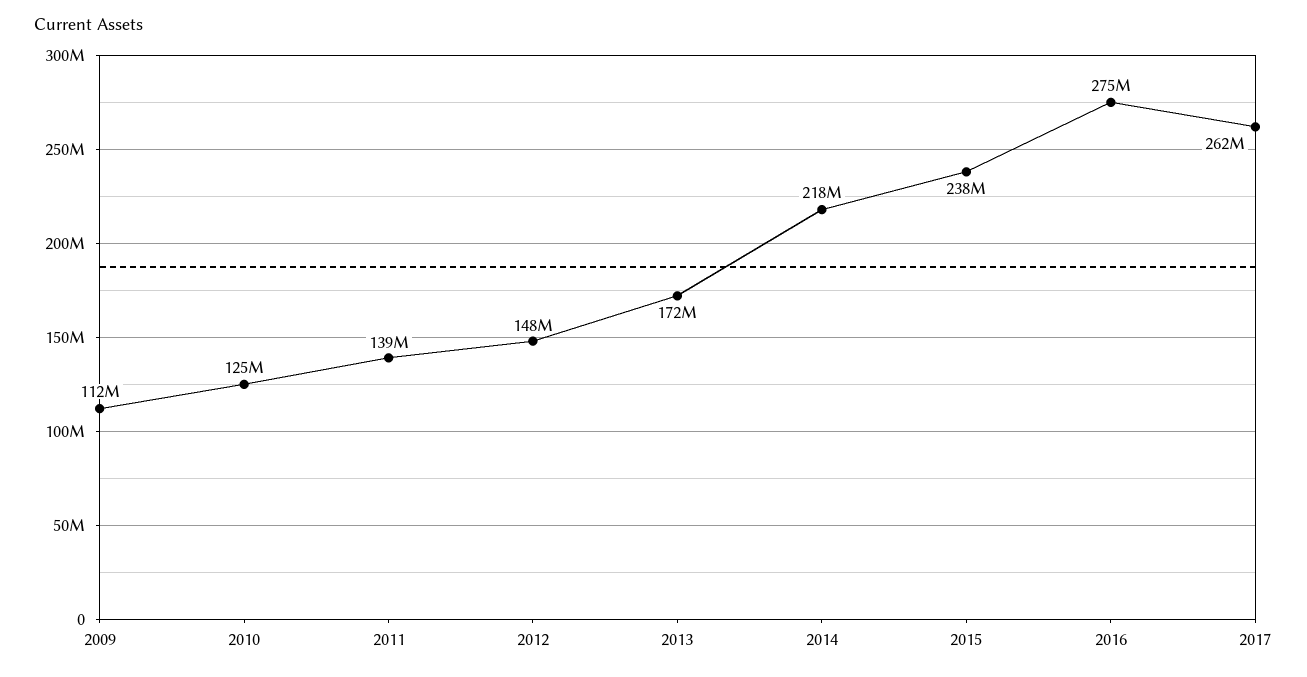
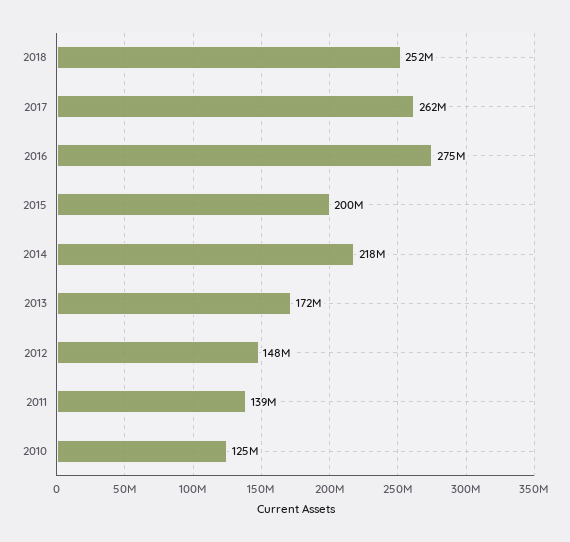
2009: 112000000 -> none
2015: 238000000 -> 200000000
2018: none -> 252000000

